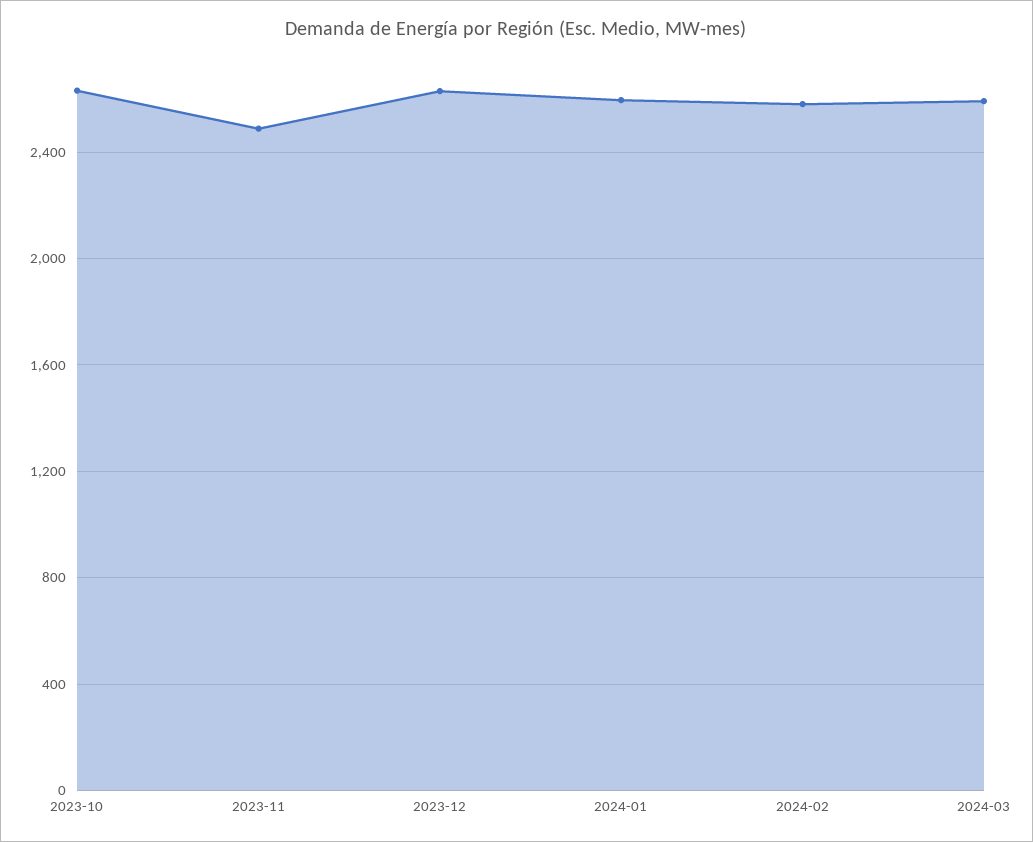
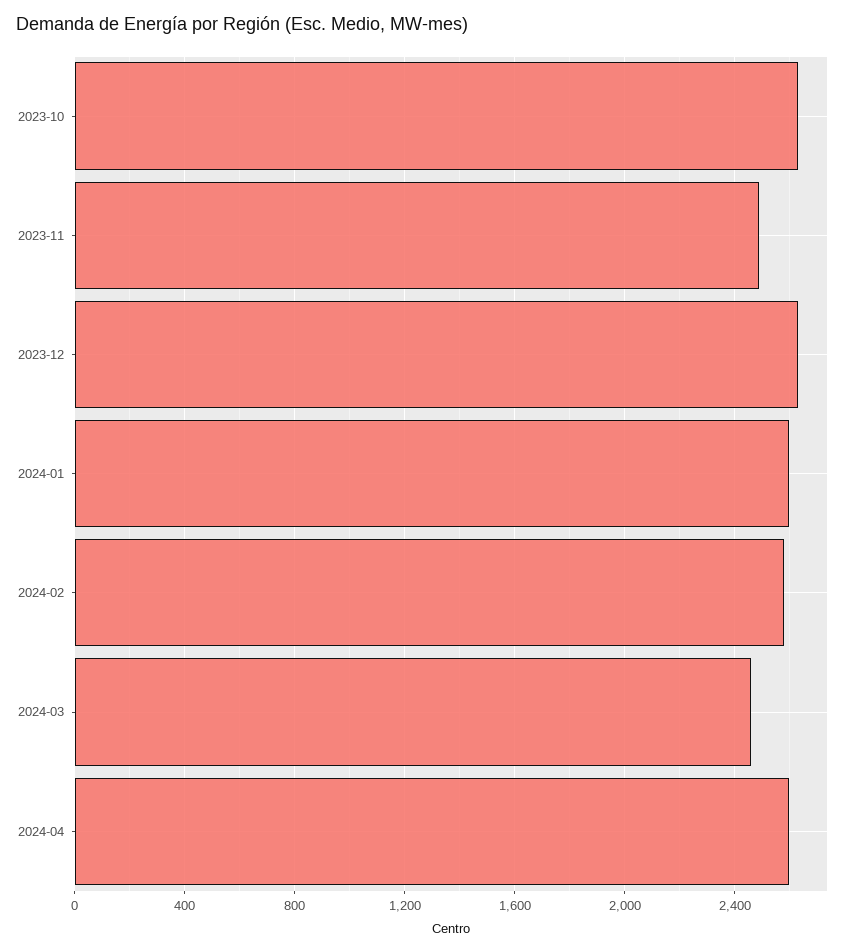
2024-03: 2600 -> 2450
2024-04: none -> 2600

